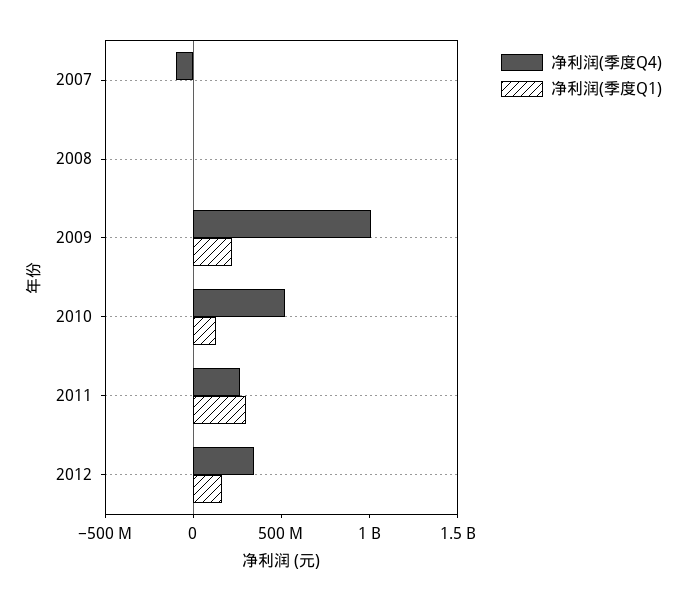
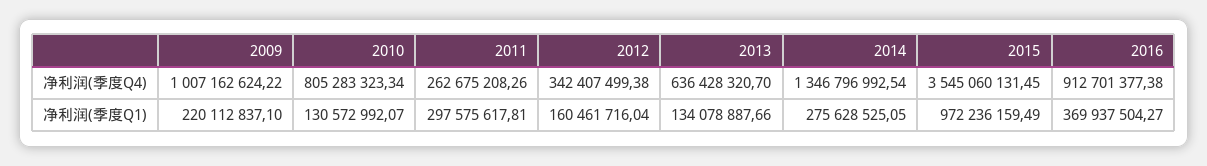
净利润(季度Q4), 2007: -100000000 -> none
净利润(季度Q1), 2007: 0 -> none
净利润(季度Q4), 2008: 0 -> none
净利润(季度Q1), 2008: 0 -> none
净利润(季度Q4), 2010: 500000000 -> 805283323.34
净利润(季度Q4), 2013: none -> 636428320.7
净利润(季度Q4), 2014: none -> 1346796992.54
净利润(季度Q4), 2015: none -> 3545060131.45
净利润(季度Q4), 2016: none -> 912701377.38
净利润(季度Q1), 2013: none -> 134078887.66
净利润(季度Q1), 2014: none -> 275628525.05
净利润(季度Q1), 2015: none -> 972236159.49
净利润(季度Q1), 2016: none -> 369937504.27

